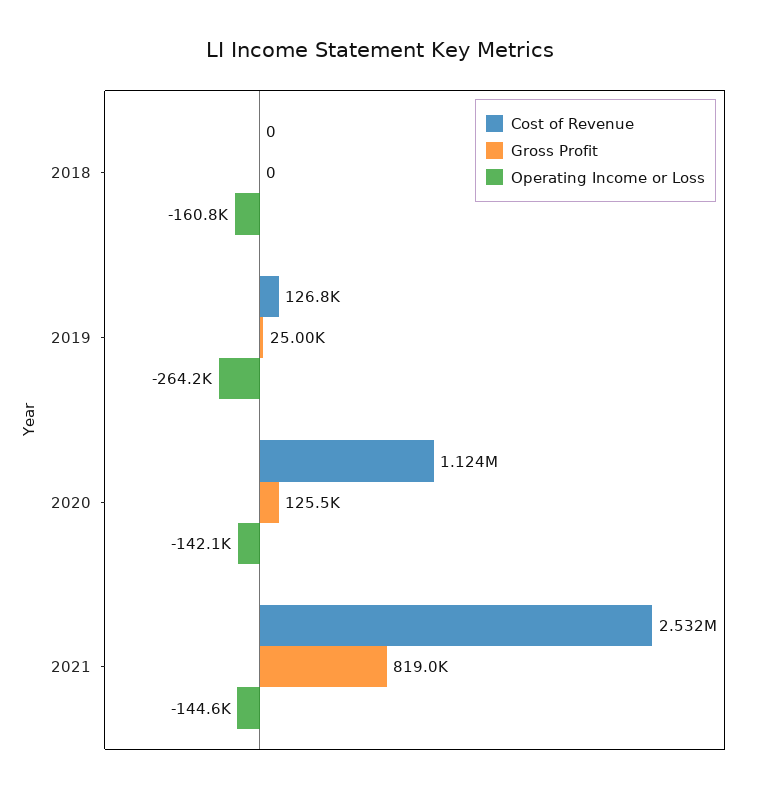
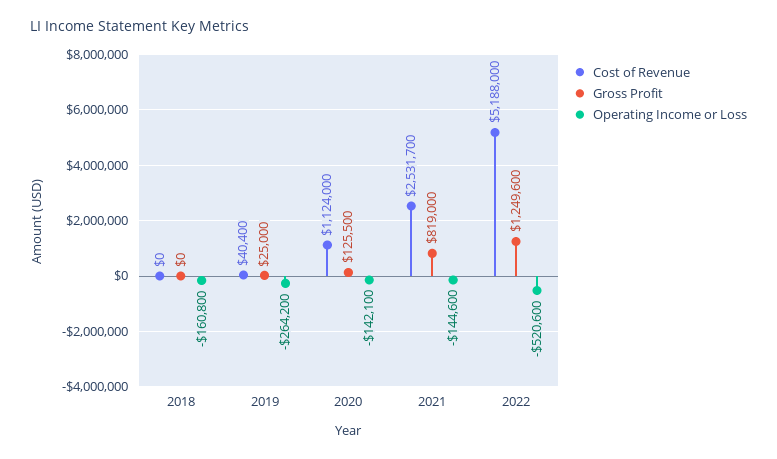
Cost of Revenue, 2019: 126800 -> 40400
Cost of Revenue, 2022: none -> 5188000
Gross Profit, 2022: none -> 1249600
Operating Income or Loss, 2022: none -> -520600

